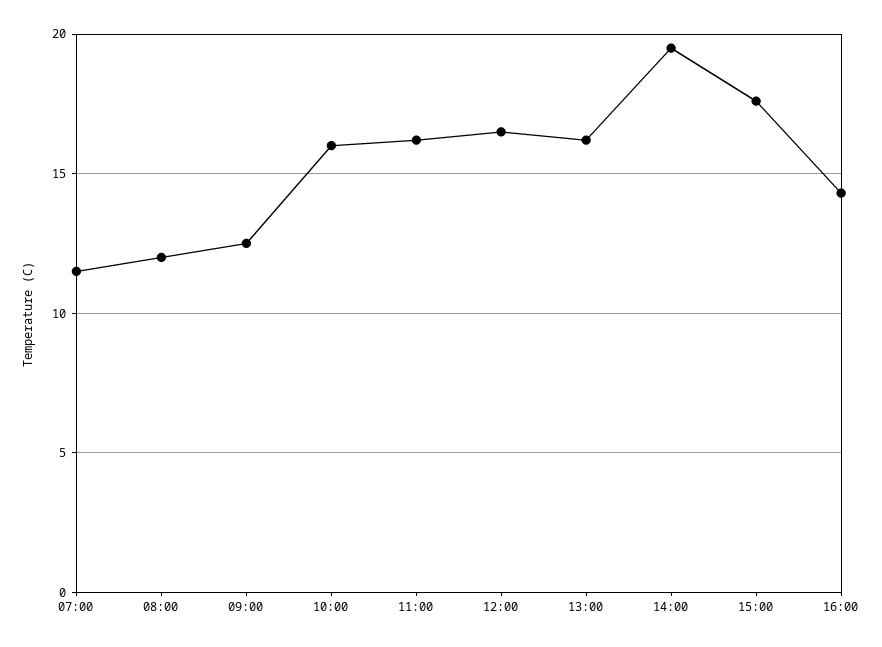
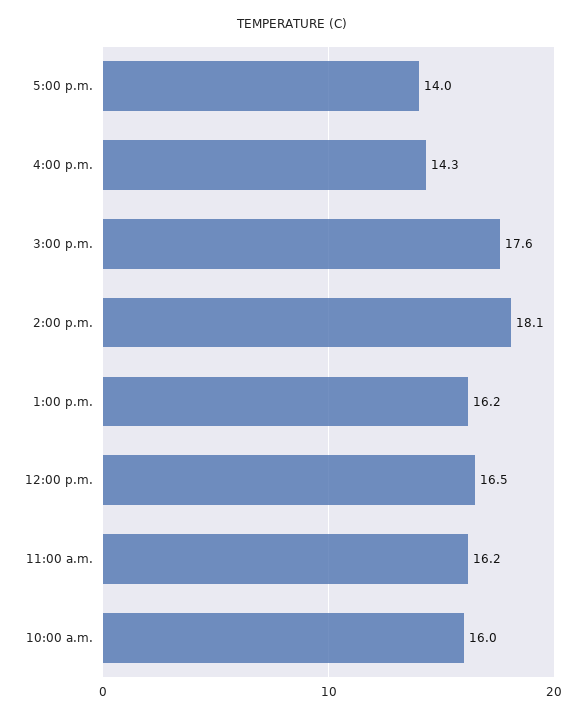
07:00: 11.5 -> none
08:00: 12 -> none
09:00: 12.5 -> none
14:00: 19.5 -> 18.1
5:00 p.m.: none -> 14

